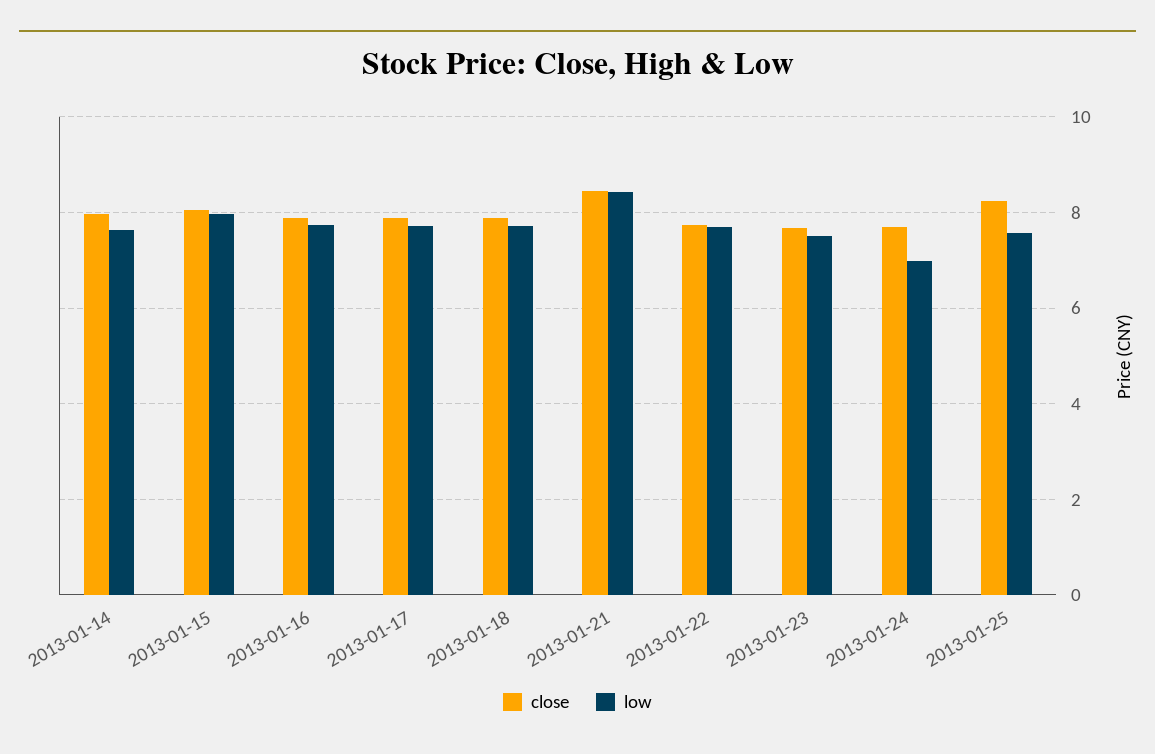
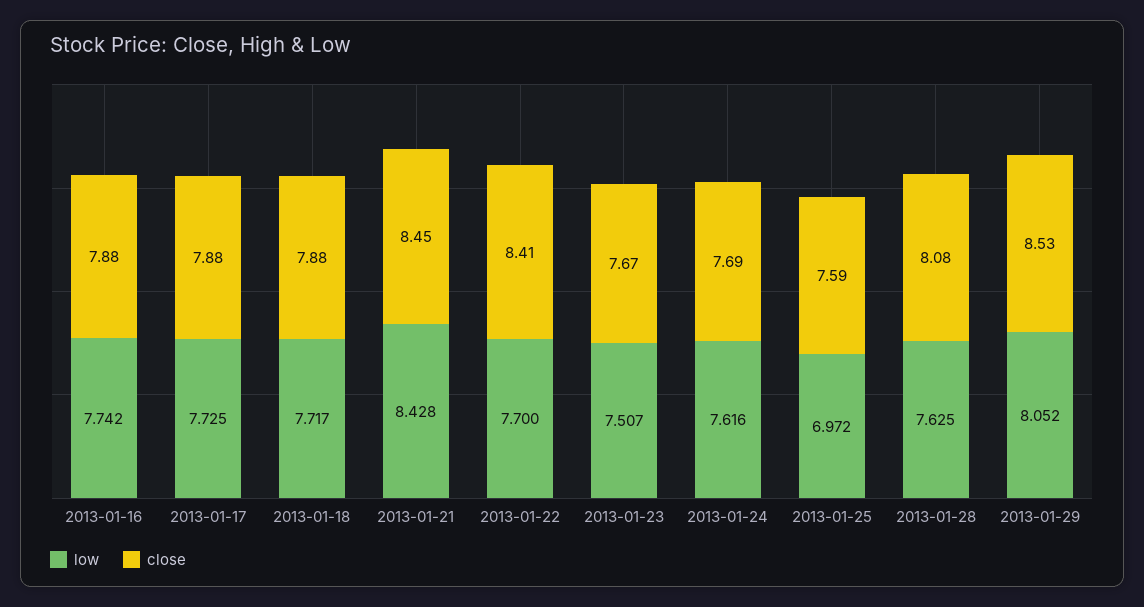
close, 2013-01-14: 8 -> none
low, 2013-01-14: 7.6 -> none
close, 2013-01-15: 8 -> none
low, 2013-01-15: 8 -> none
close, 2013-01-22: 7.8 -> 8.41
low, 2013-01-24: 7 -> 7.616
close, 2013-01-25: 8.2 -> 7.59
low, 2013-01-25: 7.6 -> 6.972
low, 2013-01-28: none -> 7.625
close, 2013-01-28: none -> 8.08
low, 2013-01-29: none -> 8.052
close, 2013-01-29: none -> 8.53

